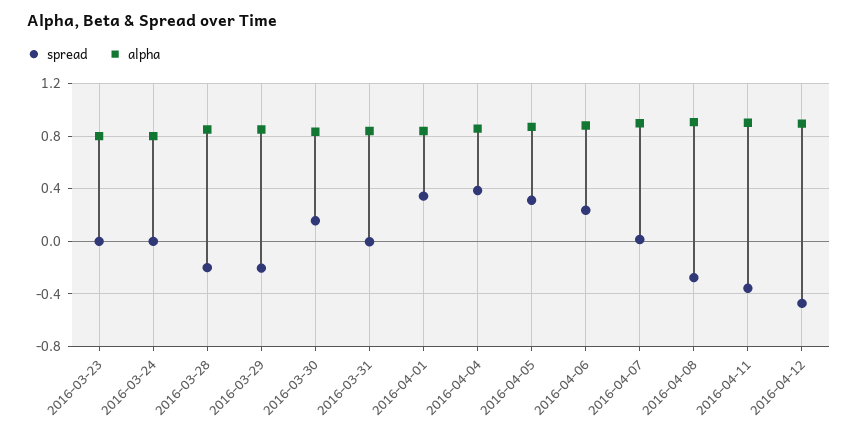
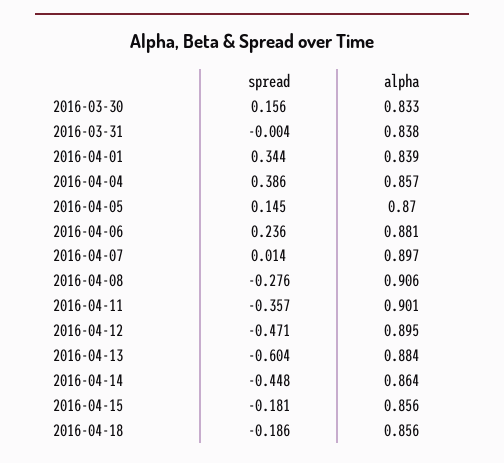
spread, 2016-03-23: 0 -> none
alpha, 2016-03-23: 0.8 -> none
spread, 2016-03-24: 0 -> none
alpha, 2016-03-24: 0.8 -> none
spread, 2016-03-28: -0.2 -> none
alpha, 2016-03-28: 0.85 -> none
spread, 2016-03-29: -0.2 -> none
alpha, 2016-03-29: 0.85 -> none
spread, 2016-04-05: 0.3 -> 0.145
spread, 2016-04-13: none -> -0.604
alpha, 2016-04-13: none -> 0.884
spread, 2016-04-14: none -> -0.448
alpha, 2016-04-14: none -> 0.864
spread, 2016-04-15: none -> -0.181
alpha, 2016-04-15: none -> 0.856
spread, 2016-04-18: none -> -0.186
alpha, 2016-04-18: none -> 0.856

